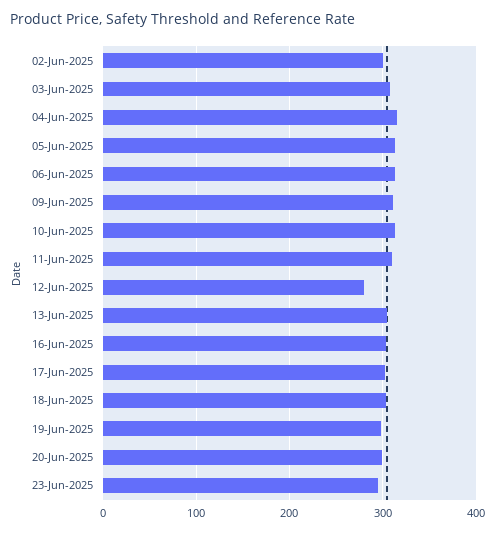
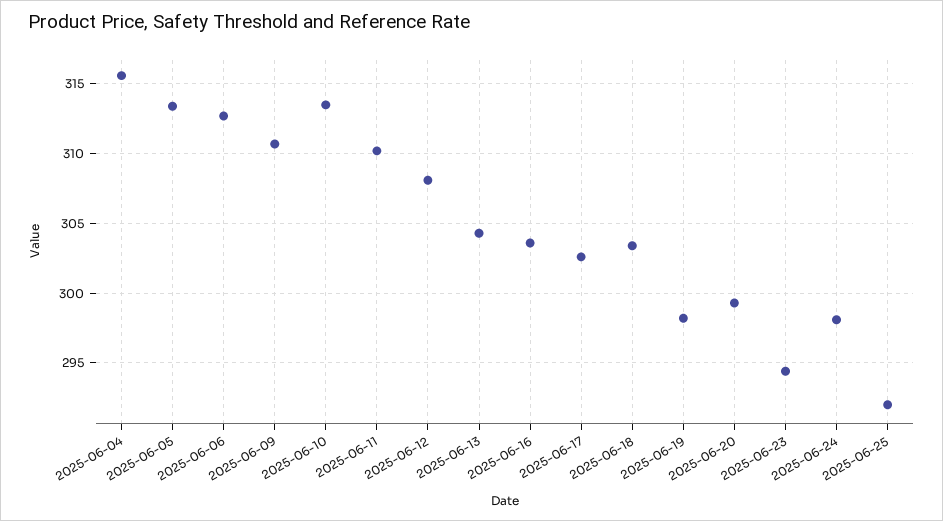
02-Jun-2025: 300 -> none
03-Jun-2025: 310 -> none
12-Jun-2025: 280 -> 308
2025-06-24: none -> 298
2025-06-25: none -> 292

